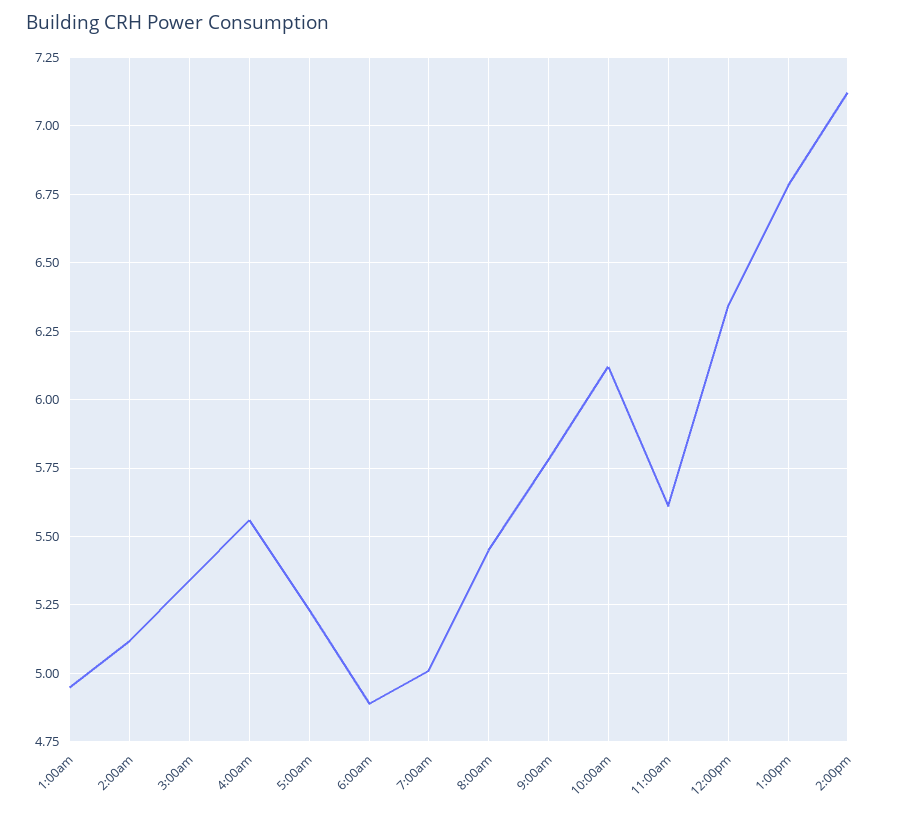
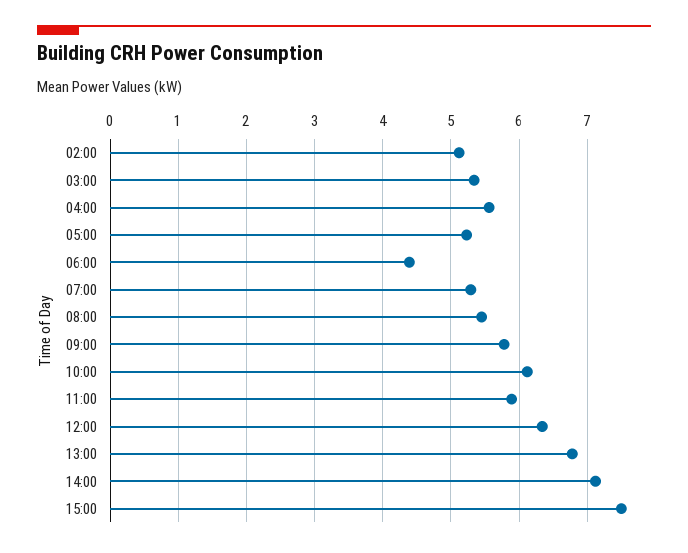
1:00am: 4.95 -> none
6:00am: 4.9 -> 4.4
7:00am: 5 -> 5.3
11:00am: 5.6 -> 5.9
15:00: none -> 7.5

